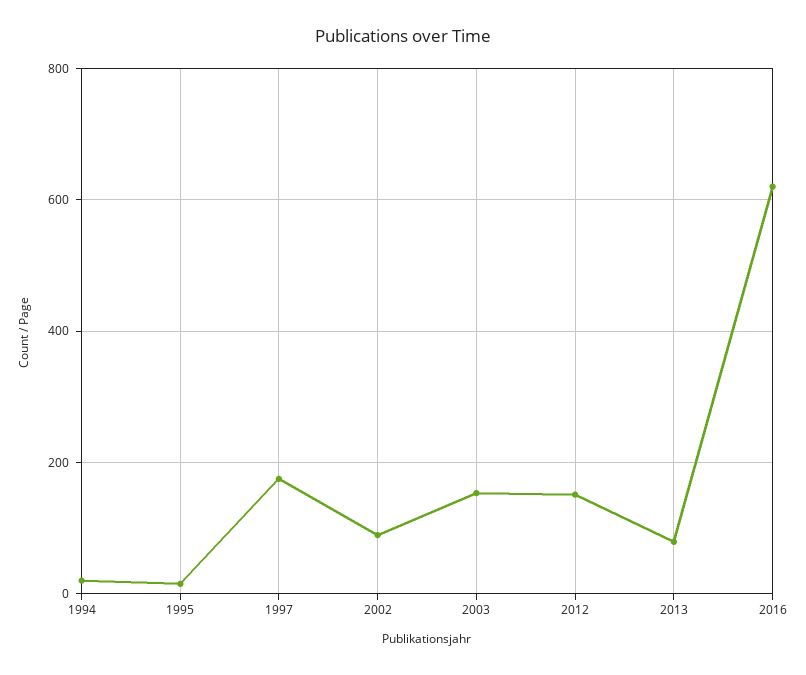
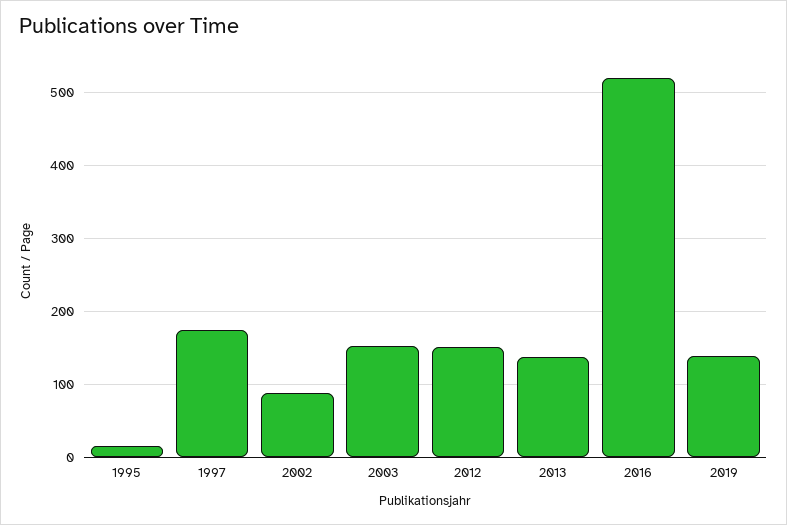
1994: 20 -> none
2013: 80 -> 140
2016: 620 -> 520
2019: none -> 140

